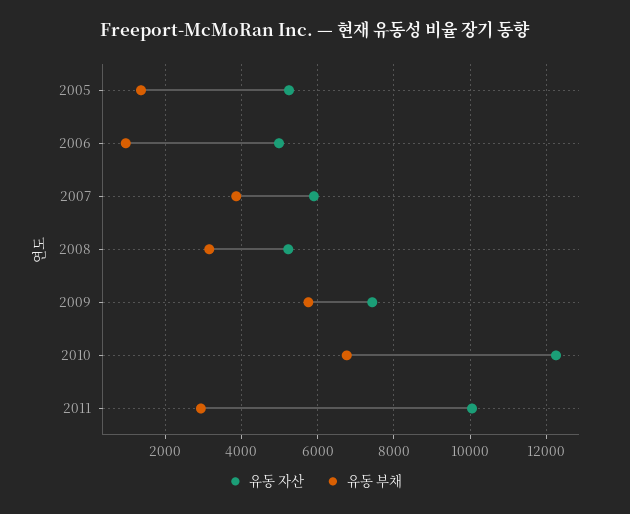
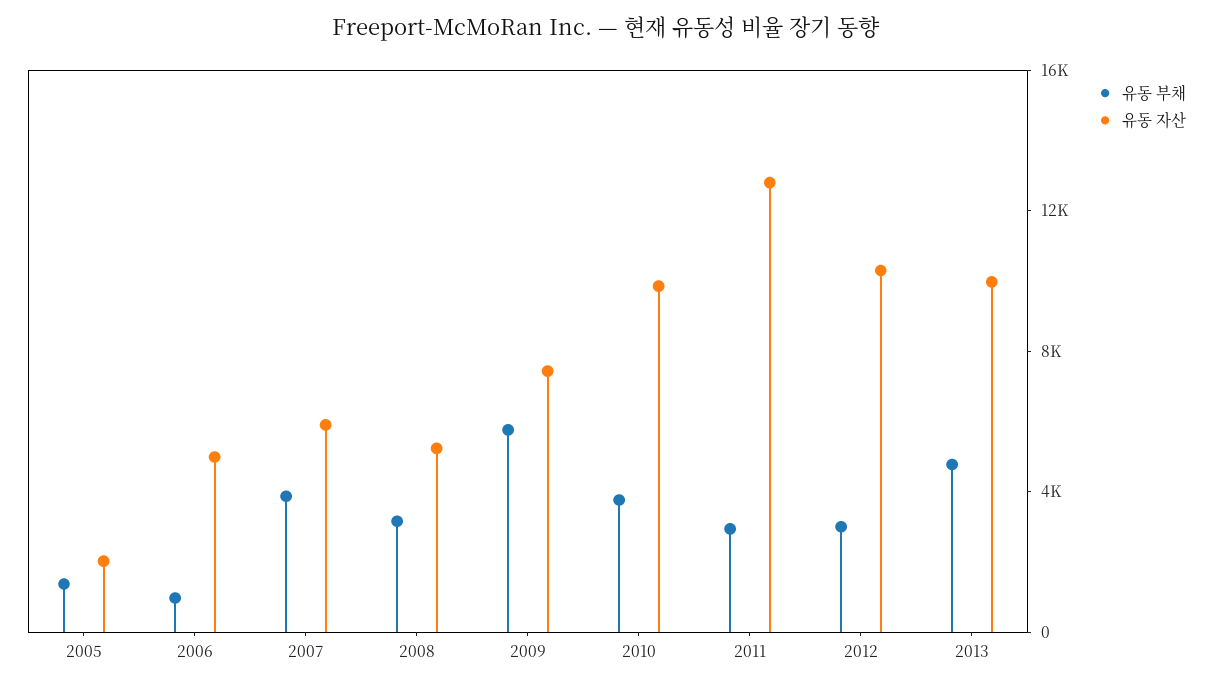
유동 자산, 2005: 5200 -> 2000
유동 자산, 2010: 12200 -> 10000
유동 부채, 2010: 6800 -> 4000
유동 자산, 2011: 10000 -> 13000
유동 부채, 2012: none -> 3000
유동 자산, 2012: none -> 10000
유동 부채, 2013: none -> 5000
유동 자산, 2013: none -> 10000

